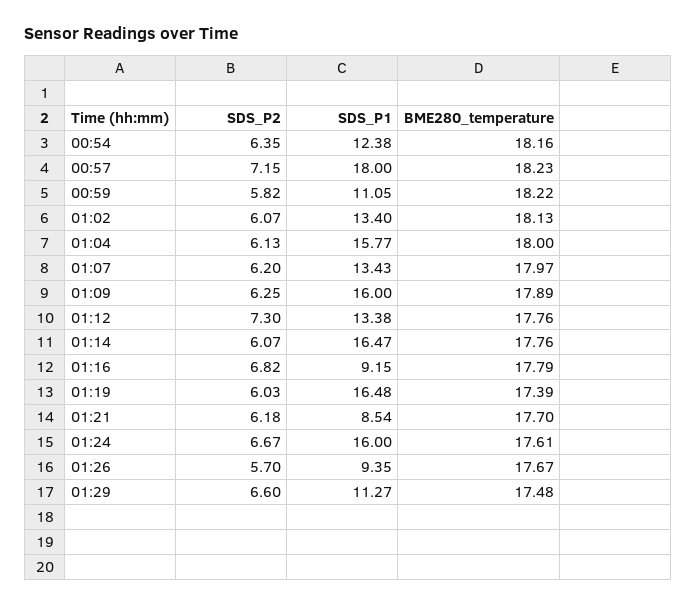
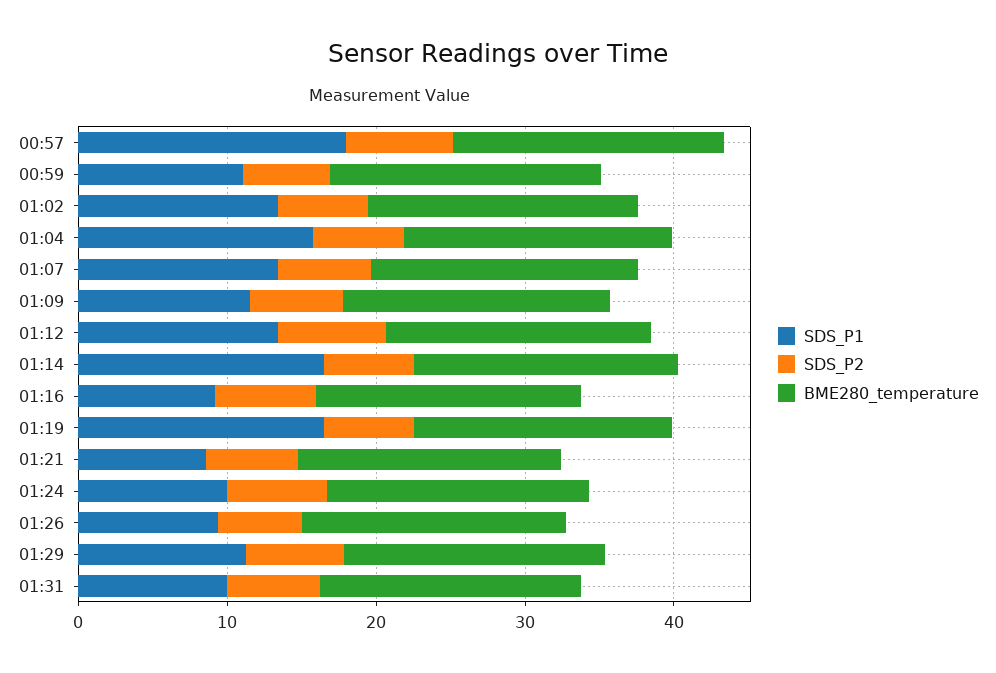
SDS_P2, 00:54: 6.35 -> none
SDS_P1, 00:54: 12.38 -> none
BME280_temperature, 00:54: 18.16 -> none
SDS_P1, 01:09: 16 -> 12
SDS_P1, 01:24: 16 -> 10
SDS_P1, 01:31: none -> 10
SDS_P2, 01:31: none -> 6
BME280_temperature, 01:31: none -> 18

